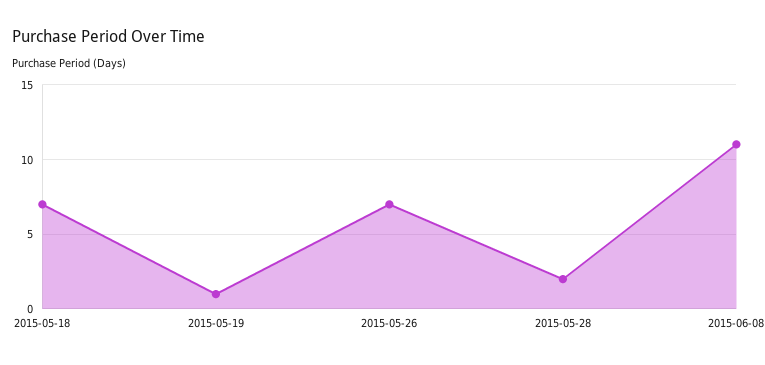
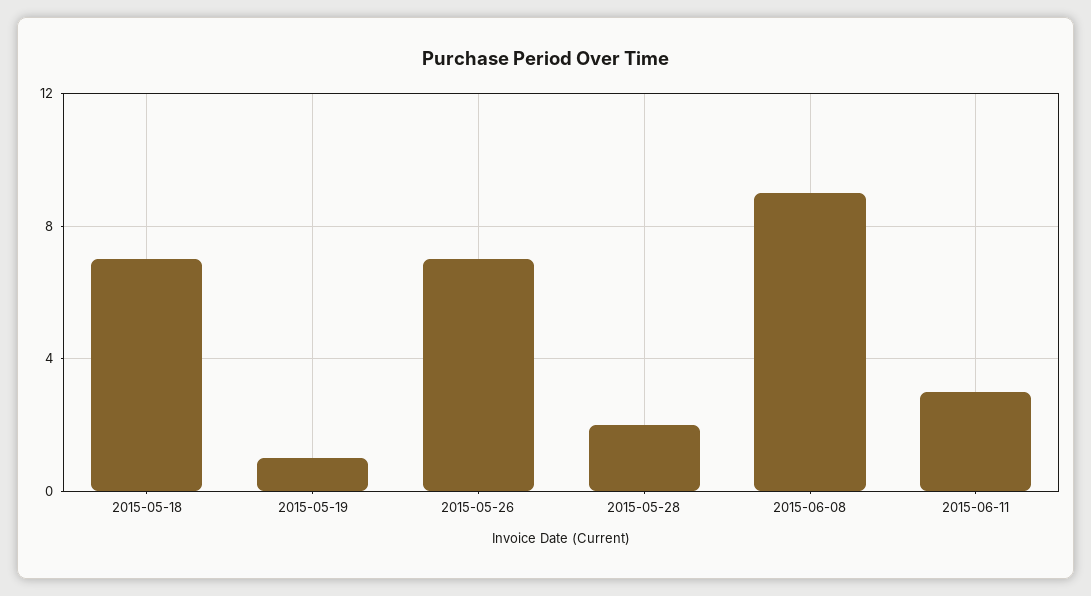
2015-06-08: 11 -> 9
2015-06-11: none -> 3

